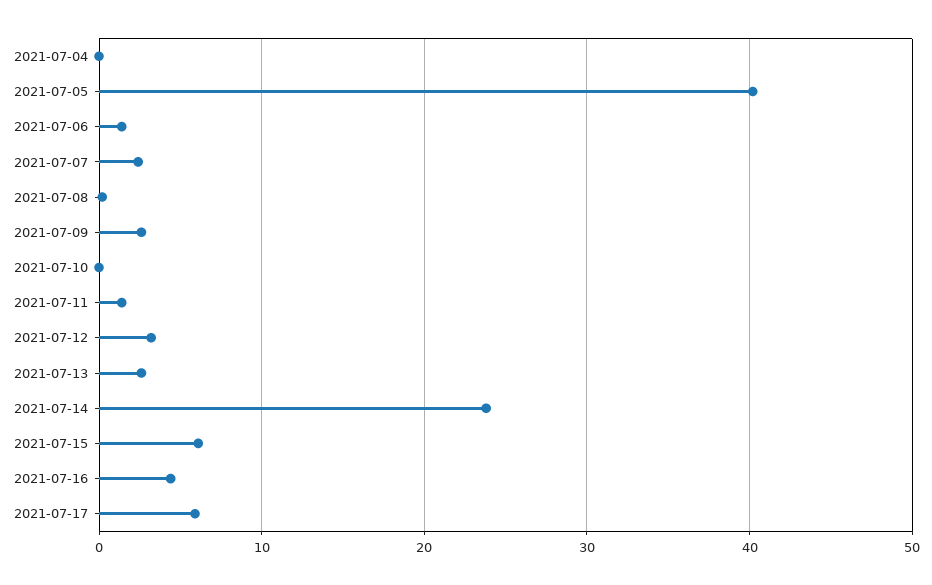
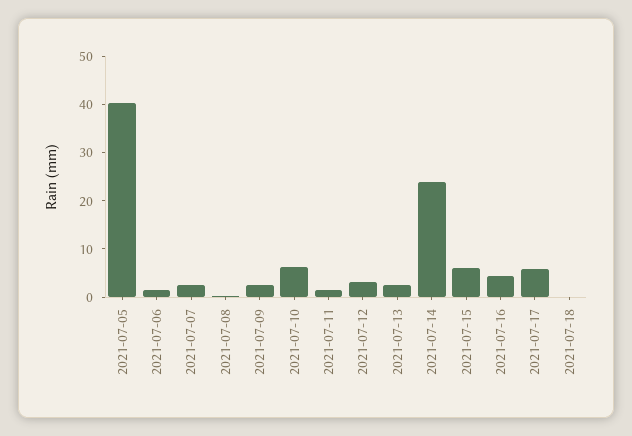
2021-07-04: 0 -> none
2021-07-10: 0 -> 6
2021-07-18: none -> 0

